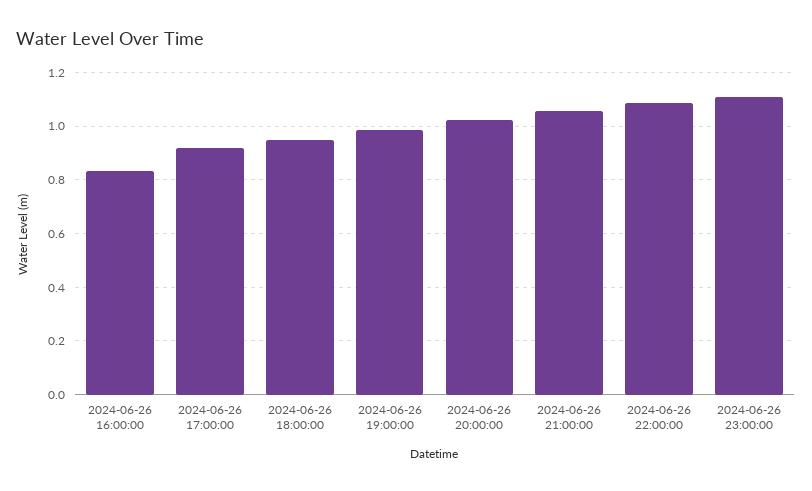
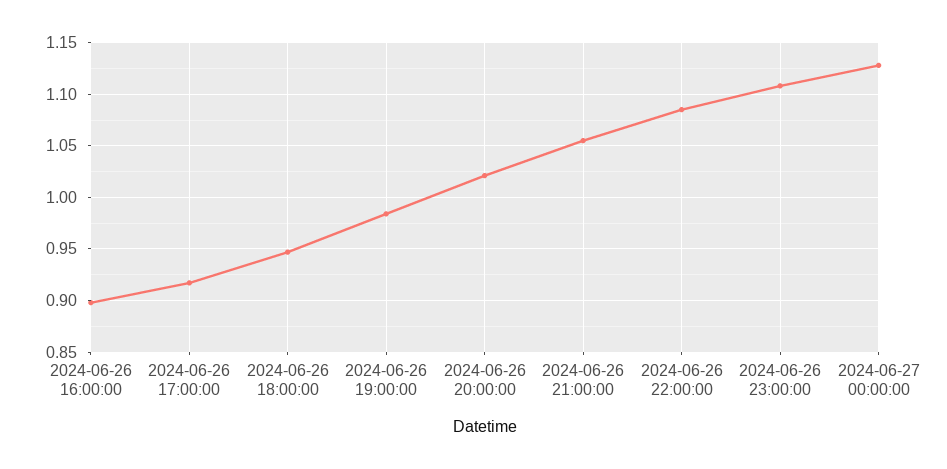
2024-06-26 16:00:00: 0.825 -> 0.9
2024-06-27 00:00:00: none -> 1.13

